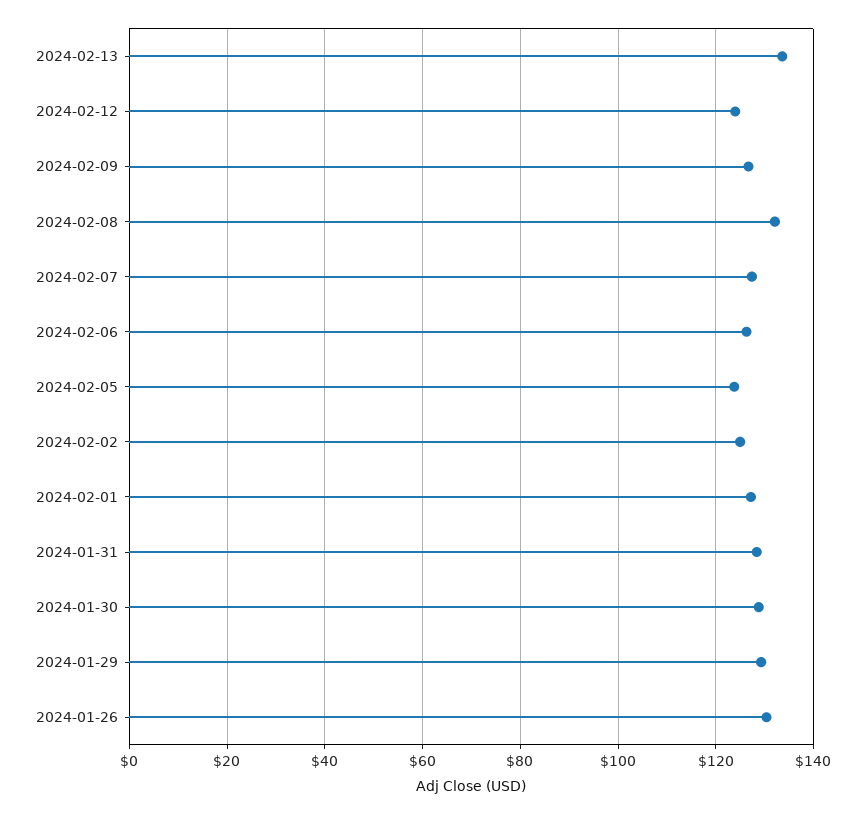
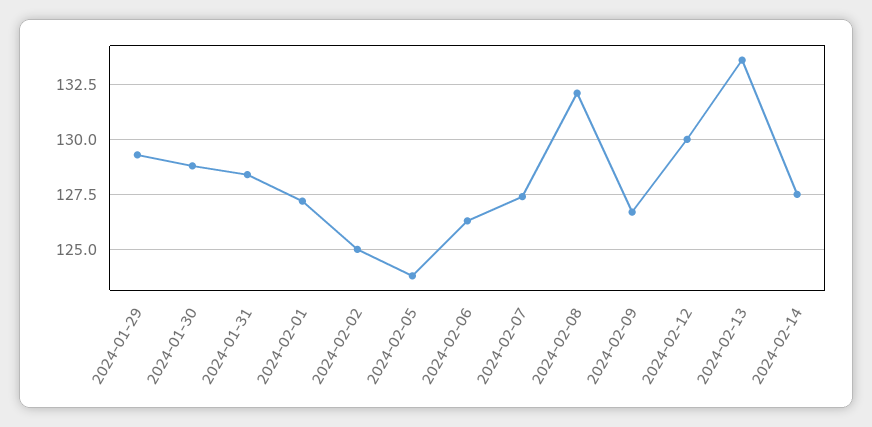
2024-02-12: 124 -> 130
2024-01-26: 130 -> none
2024-02-14: none -> 127.5

